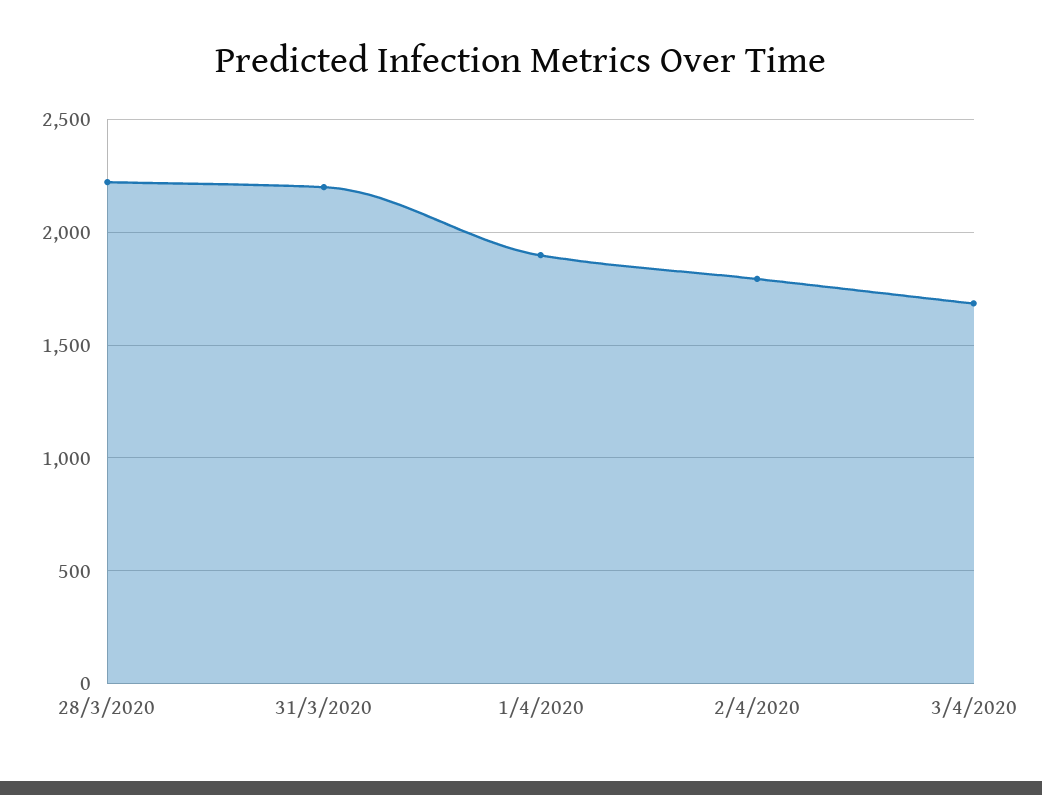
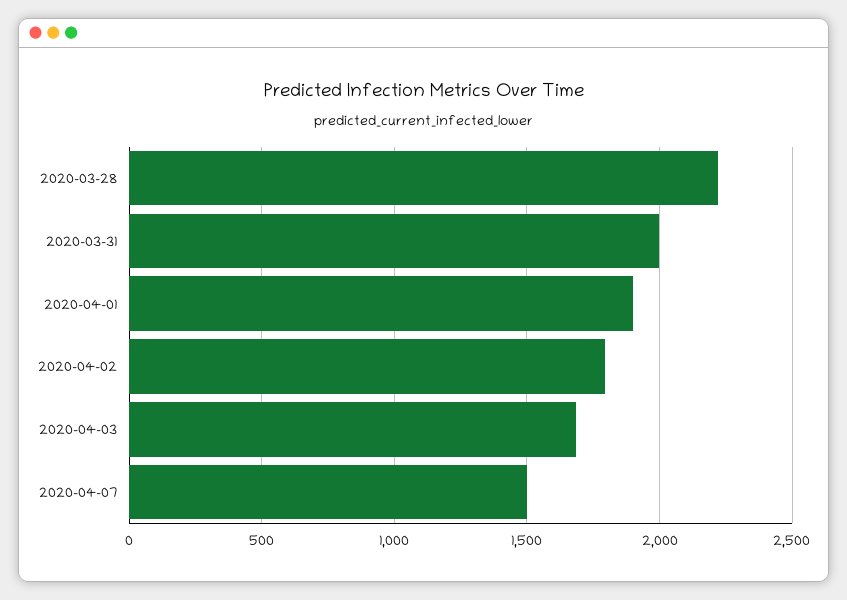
31/3/2020: 2200 -> 2000
2020-04-07: none -> 1500

